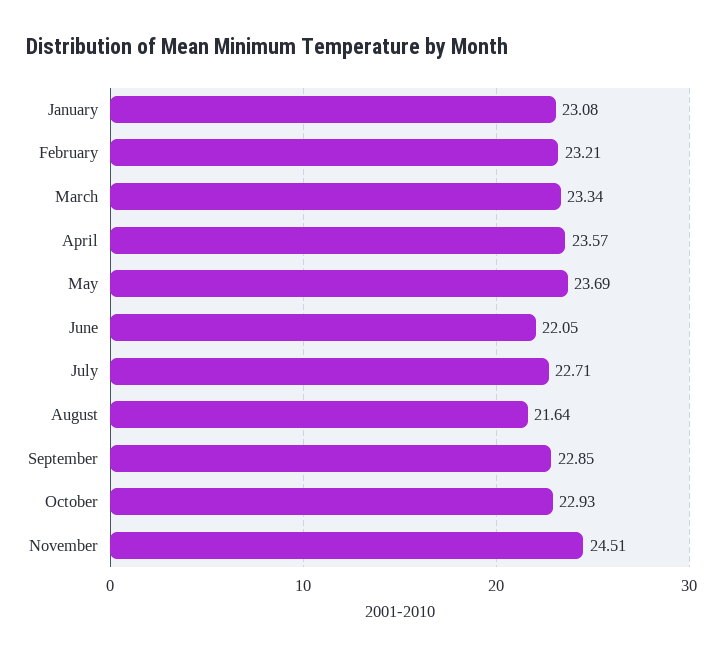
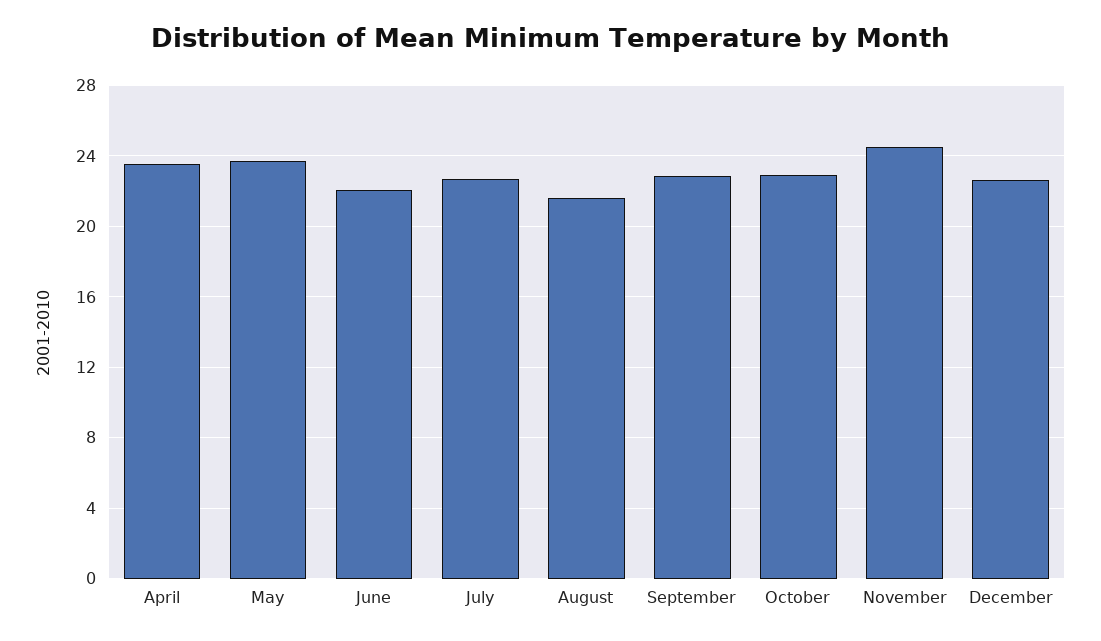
January: 23.08 -> none
February: 23.21 -> none
March: 23.34 -> none
December: none -> 22.5

